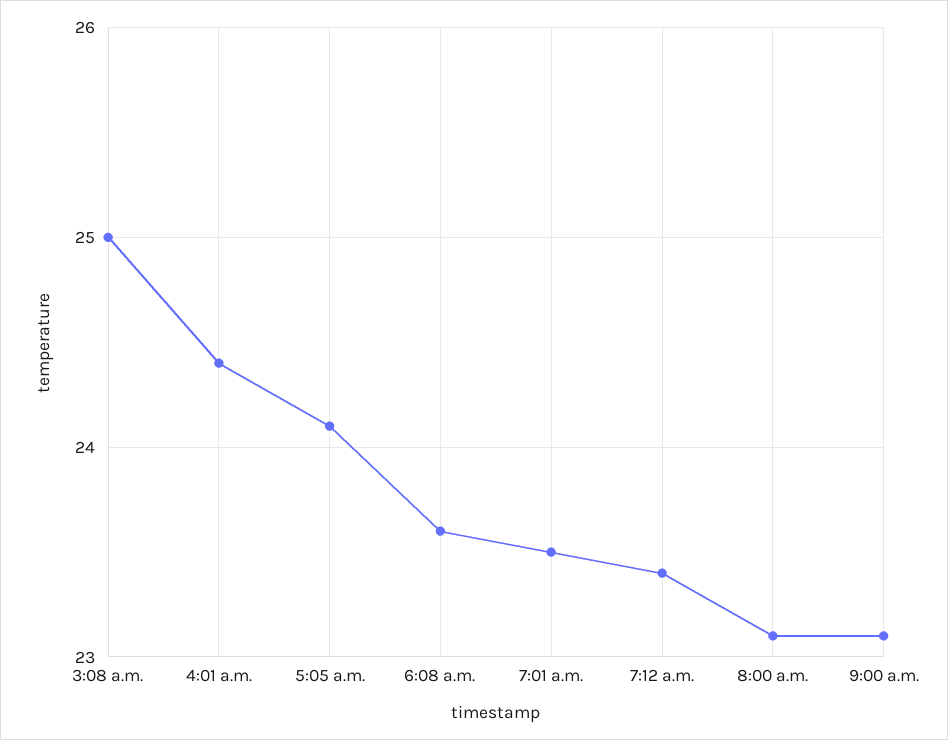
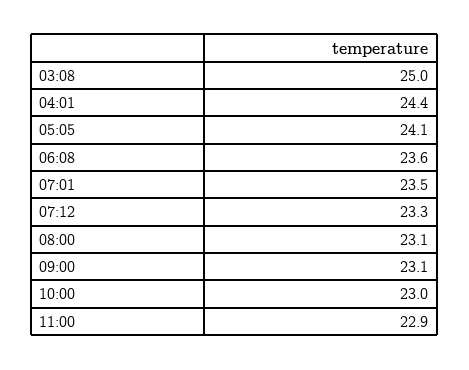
7:12 a.m.: 23.4 -> 23.3
10:00: none -> 23
11:00: none -> 22.9

